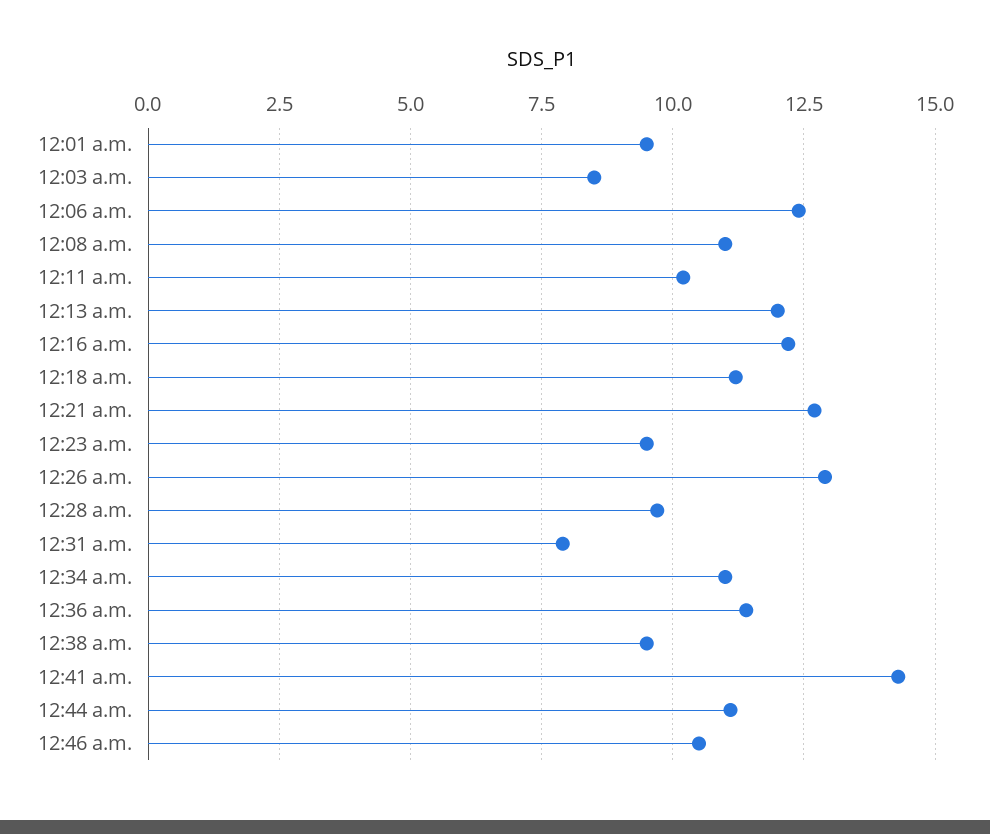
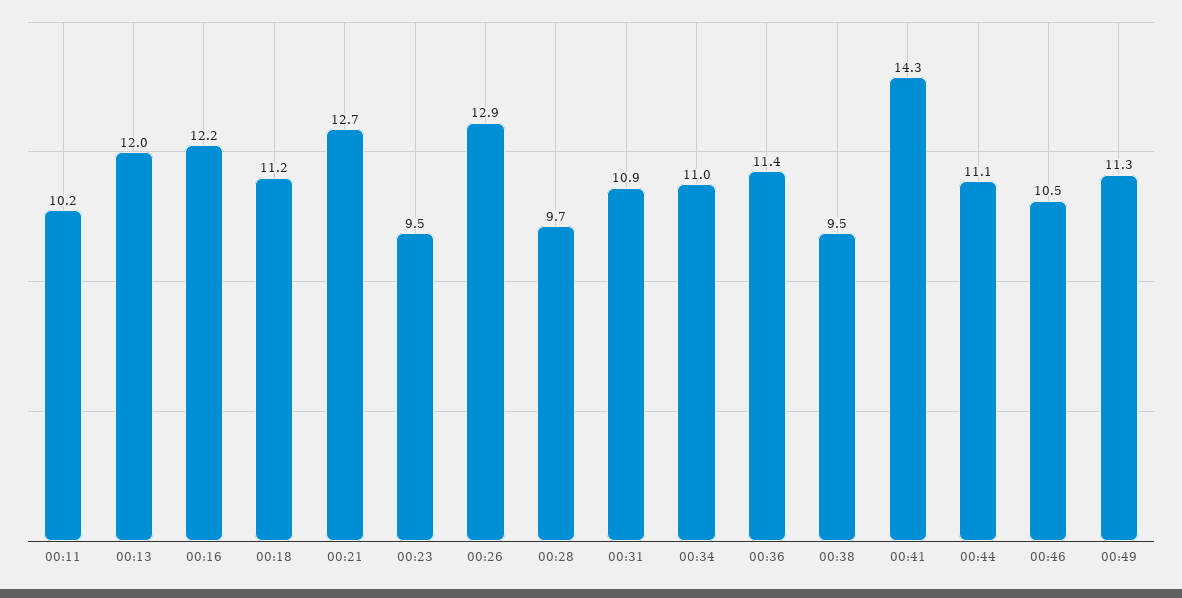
12:01 a.m.: 9.5 -> none
12:03 a.m.: 8.5 -> none
12:06 a.m.: 12.5 -> none
12:08 a.m.: 11 -> none
12:31 a.m.: 8 -> 10.9
00:49: none -> 11.3

